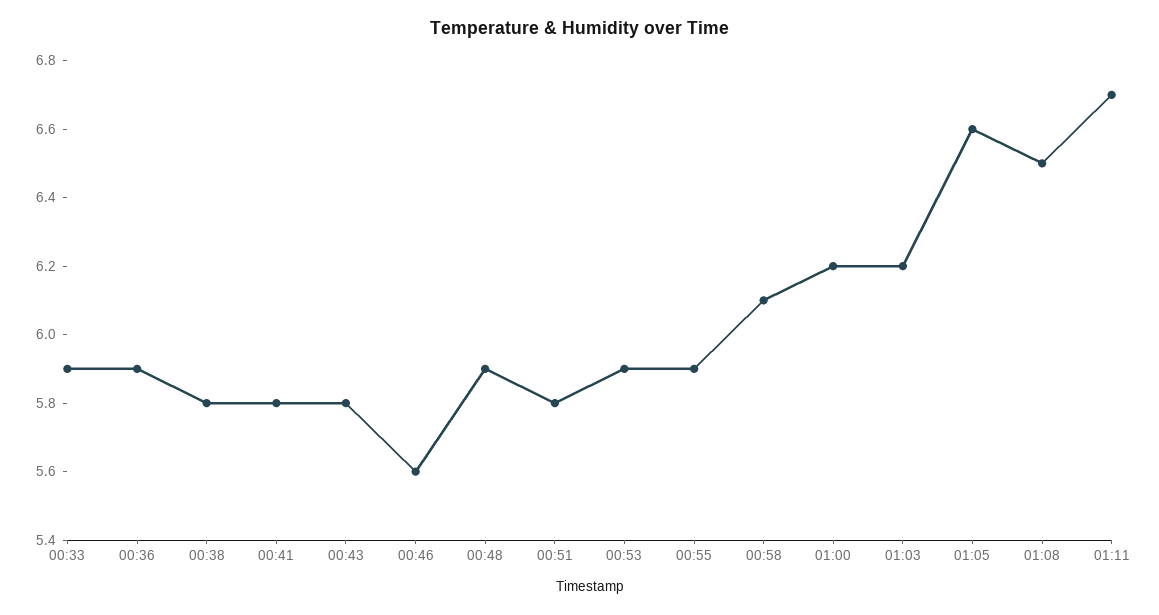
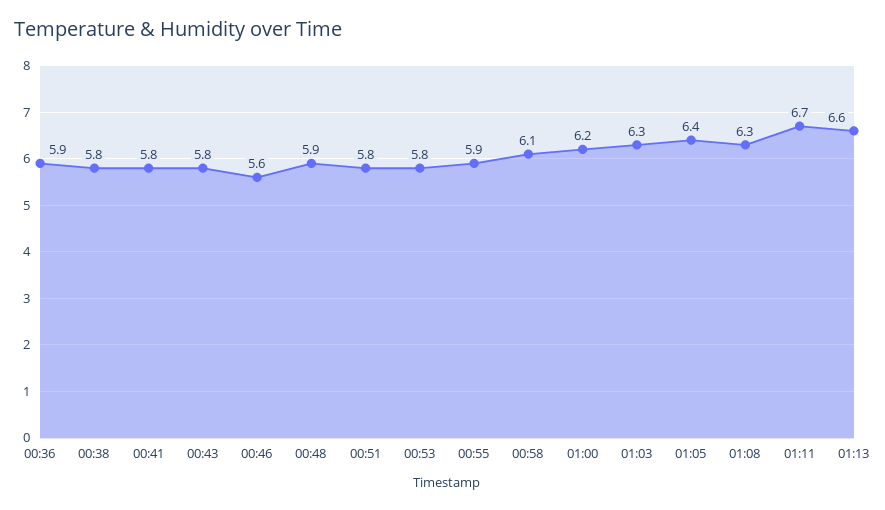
00:33: 5.9 -> none
00:53: 5.9 -> 5.8
01:03: 6.2 -> 6.3
01:05: 6.6 -> 6.4
01:08: 6.5 -> 6.3
01:13: none -> 6.6

